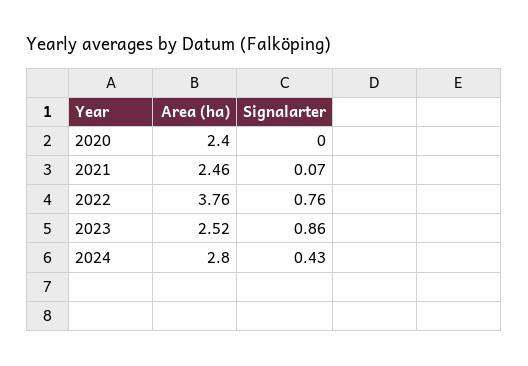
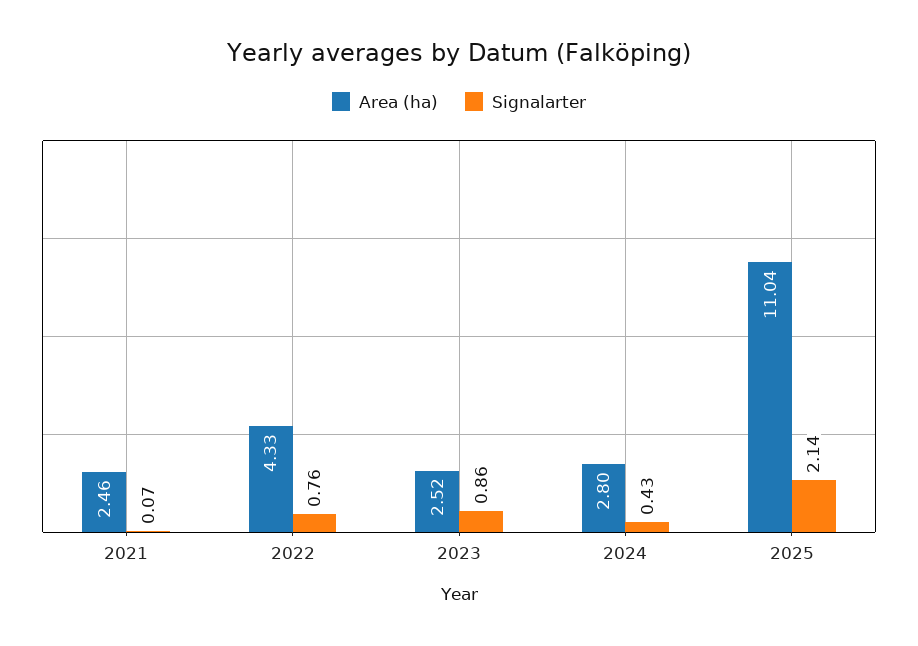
Area (ha), 2020: 2.4 -> none
Signalarter, 2020: 0 -> none
Area (ha), 2022: 3.76 -> 4.33
Area (ha), 2025: none -> 11.04
Signalarter, 2025: none -> 2.14

